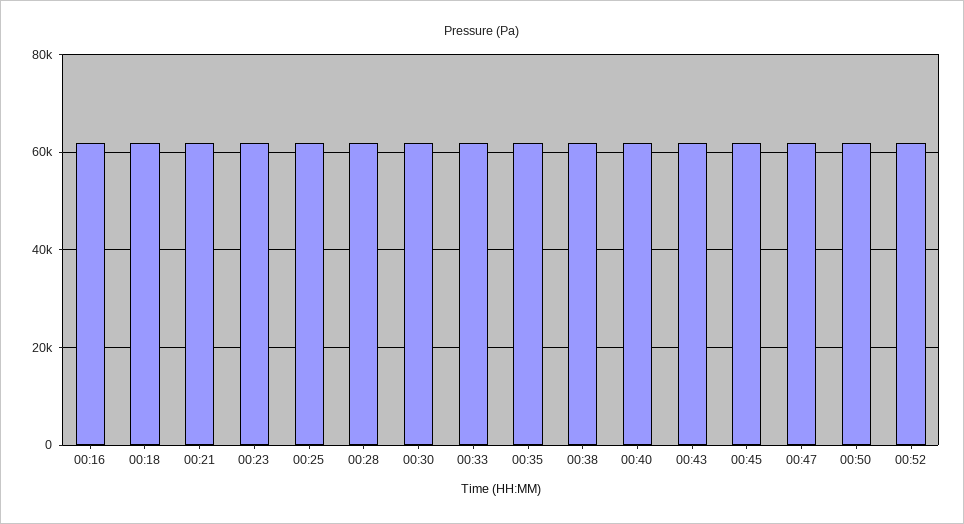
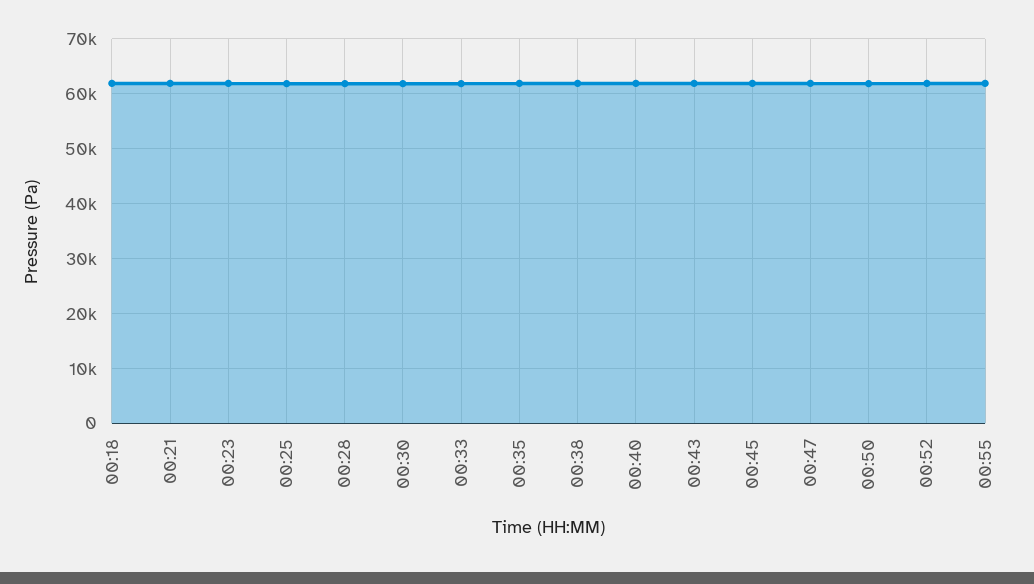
00:16: 62000 -> none
00:55: none -> 62000

